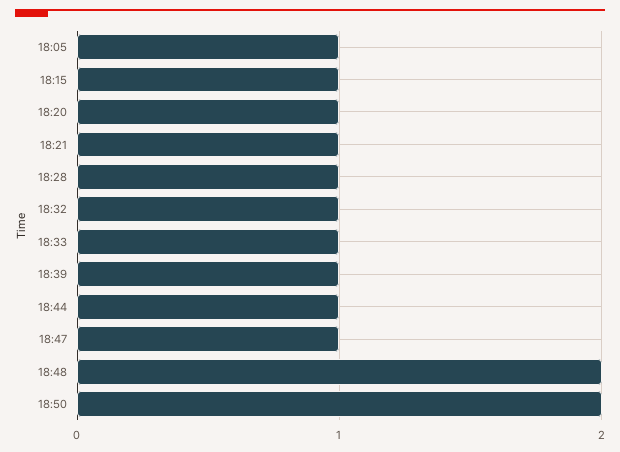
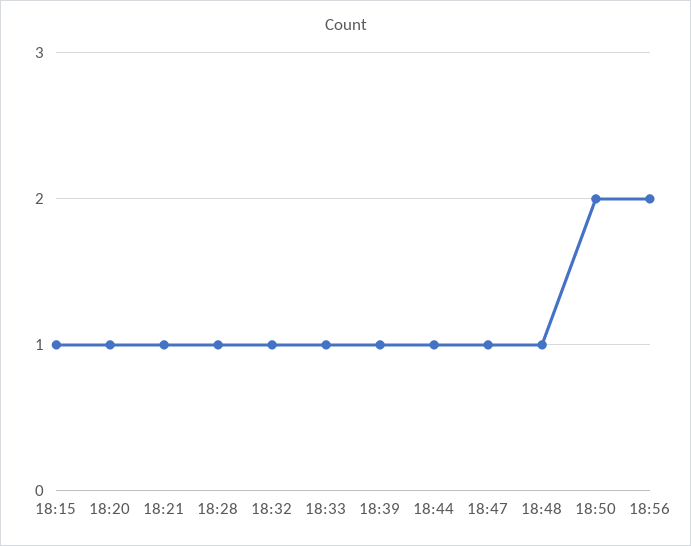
18:05: 1 -> none
18:48: 2 -> 1
18:56: none -> 2

